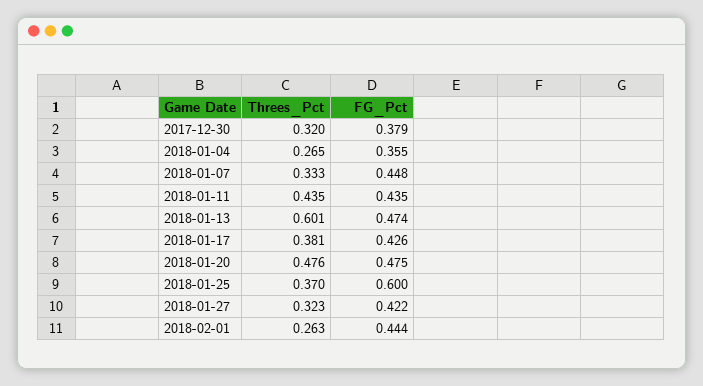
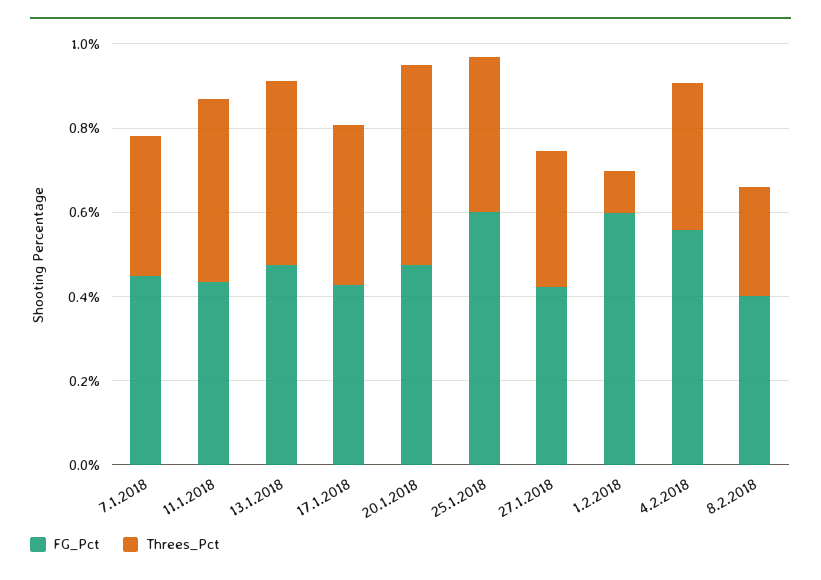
Threes_Pct, 2017-12-30: 0.32 -> none
FG_Pct, 2017-12-30: 0.379 -> none
Threes_Pct, 2018-01-04: 0.265 -> none
FG_Pct, 2018-01-04: 0.355 -> none
Threes_Pct, 2018-01-13: 0.601 -> 0.45
Threes_Pct, 2018-02-01: 0.263 -> 0.1
FG_Pct, 2018-02-01: 0.444 -> 0.6
FG_Pct, 4.2.2018: none -> 0.55
Threes_Pct, 4.2.2018: none -> 0.35
FG_Pct, 8.2.2018: none -> 0.4
Threes_Pct, 8.2.2018: none -> 0.25

